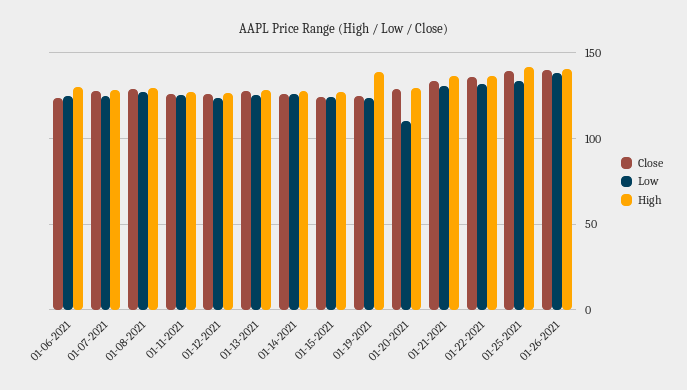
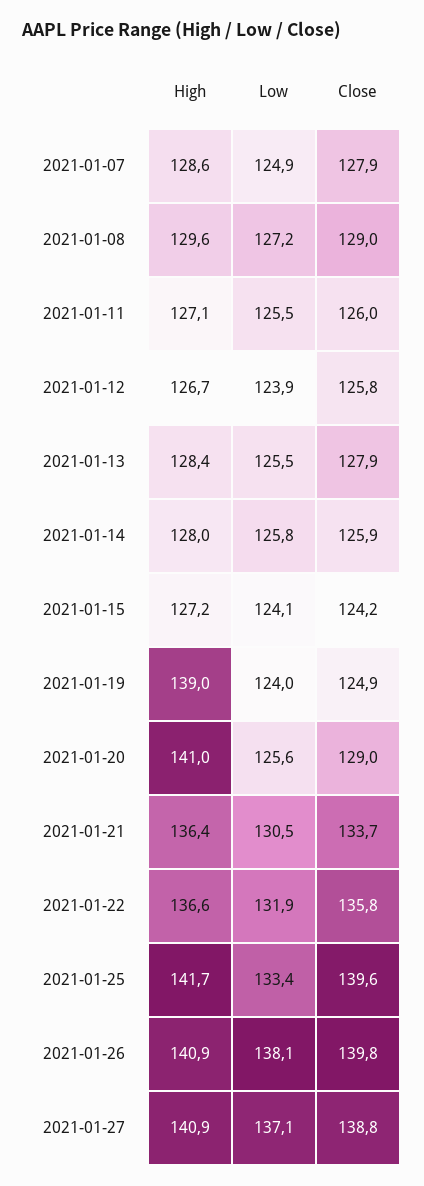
Close, 01-06-2021: 125 -> none
Low, 01-06-2021: 125 -> none
High, 01-06-2021: 130 -> none
Low, 01-20-2021: 110 -> 125.6
High, 01-20-2021: 130 -> 141
High, 2021-01-27: none -> 140.9
Low, 2021-01-27: none -> 137.1
Close, 2021-01-27: none -> 138.8

